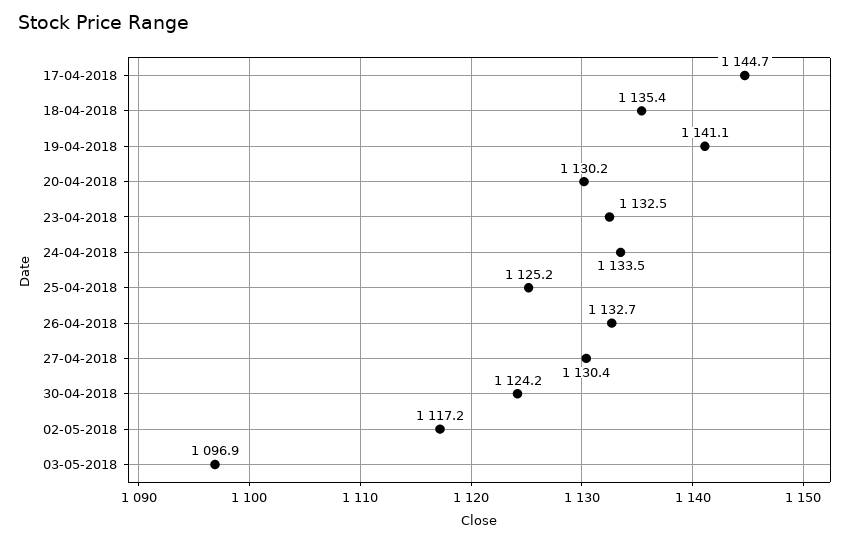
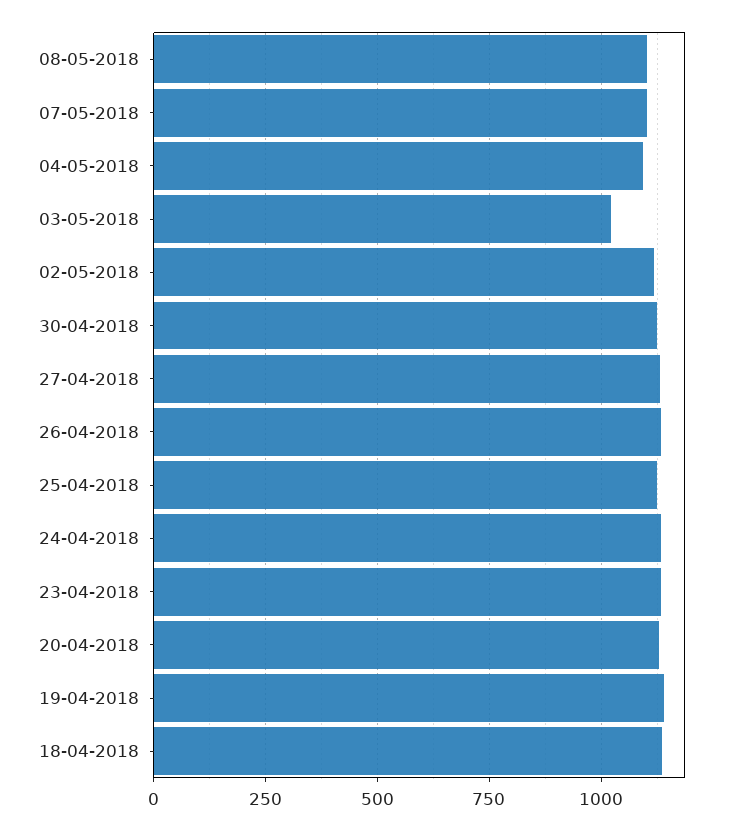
17-04-2018: 1144.7 -> none
03-05-2018: 1096.9 -> 1025
08-05-2018: none -> 1100
07-05-2018: none -> 1100
04-05-2018: none -> 1100

